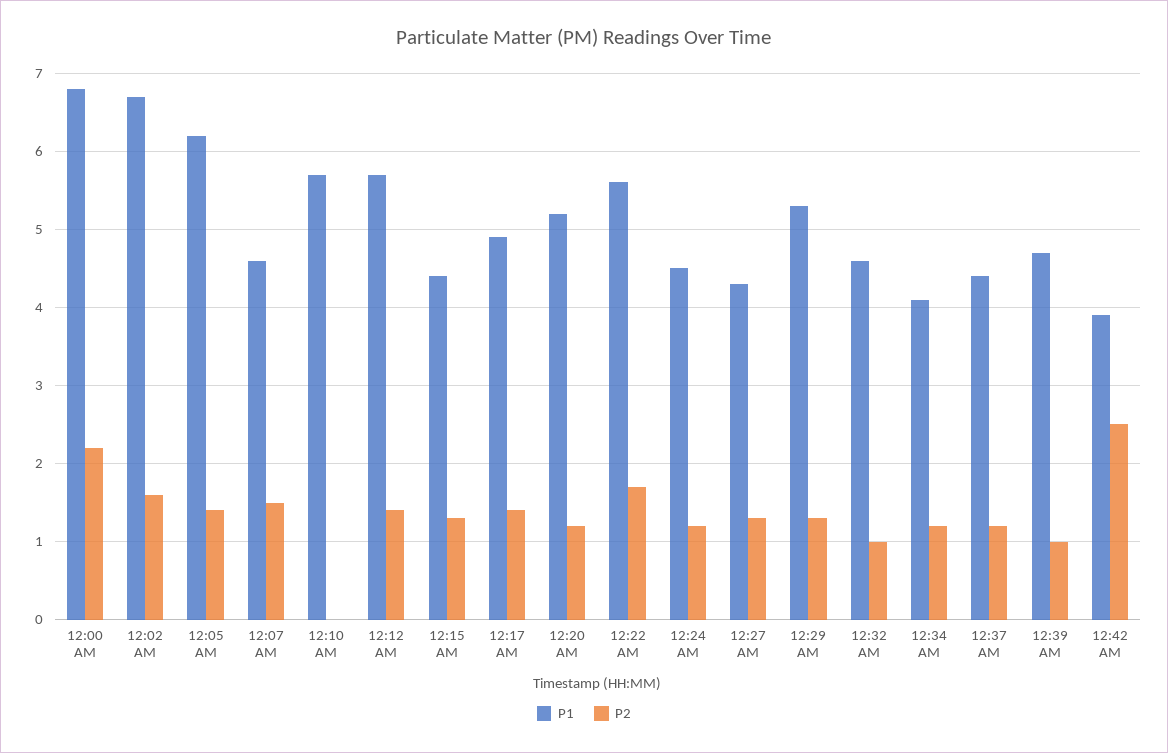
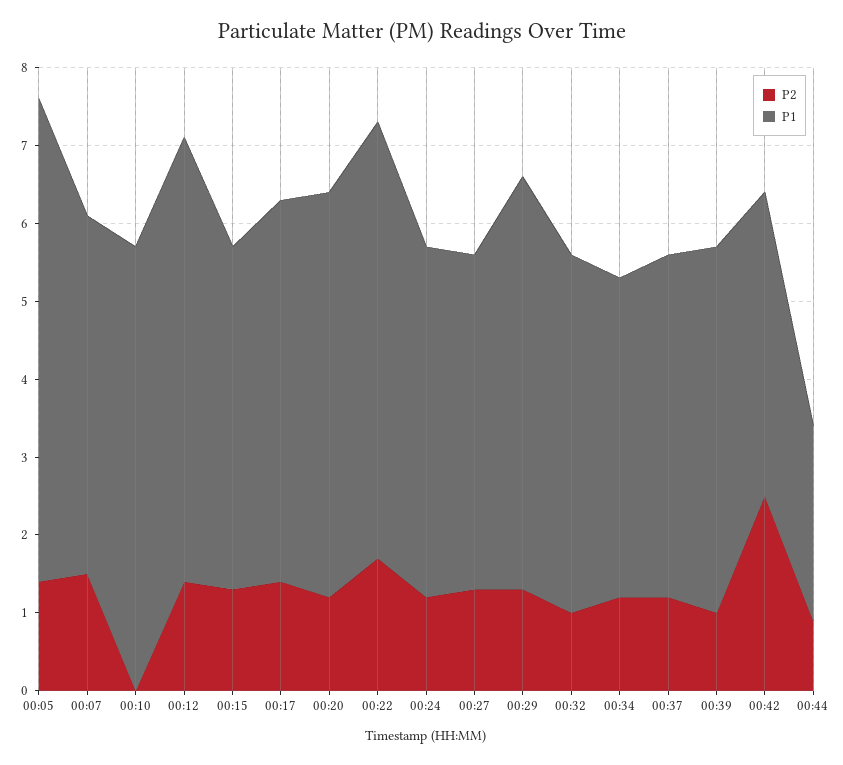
P1, 12:00 AM: 6.8 -> none
P2, 12:00 AM: 2.2 -> none
P1, 12:02 AM: 6.7 -> none
P2, 12:02 AM: 1.6 -> none
P2, 00:44: none -> 1
P1, 00:44: none -> 2.5

